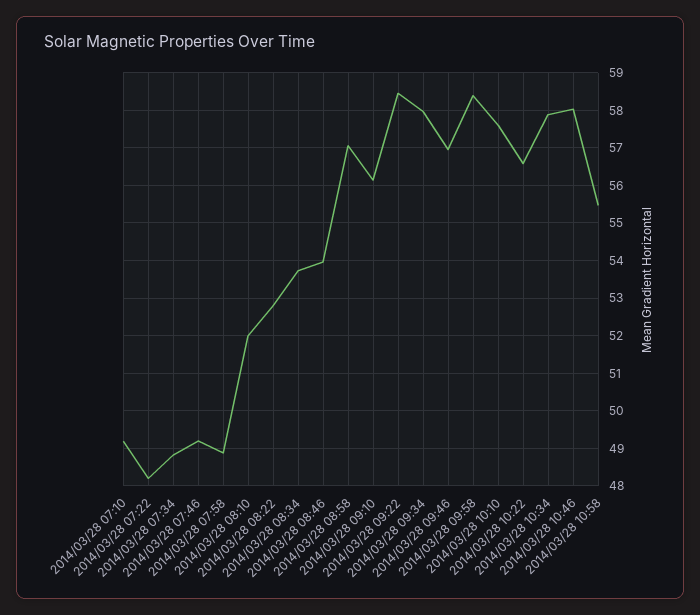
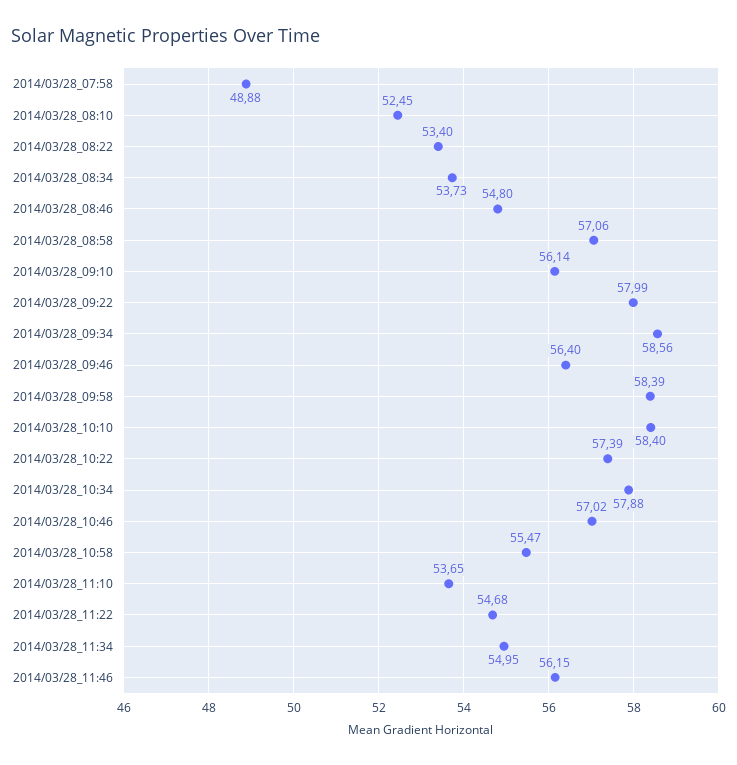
2014/03/28 07:10: 49.2 -> none
2014/03/28 07:22: 48.2 -> none
2014/03/28 07:34: 48.8 -> none
2014/03/28 07:46: 49.2 -> none
2014/03/28 08:10: 52 -> 52.45
2014/03/28 08:22: 52.8 -> 53.4
2014/03/28 08:46: 54 -> 54.8
2014/03/28 09:22: 58.4 -> 57.99
2014/03/28 09:34: 58 -> 58.56
2014/03/28 09:46: 57 -> 56.4
2014/03/28 10:10: 57.6 -> 58.4
2014/03/28 10:22: 56.6 -> 57.39
2014/03/28 10:46: 58 -> 57.02
2014/03/28_11:10: none -> 53.65
2014/03/28_11:22: none -> 54.68
2014/03/28_11:34: none -> 54.95
2014/03/28_11:46: none -> 56.15

